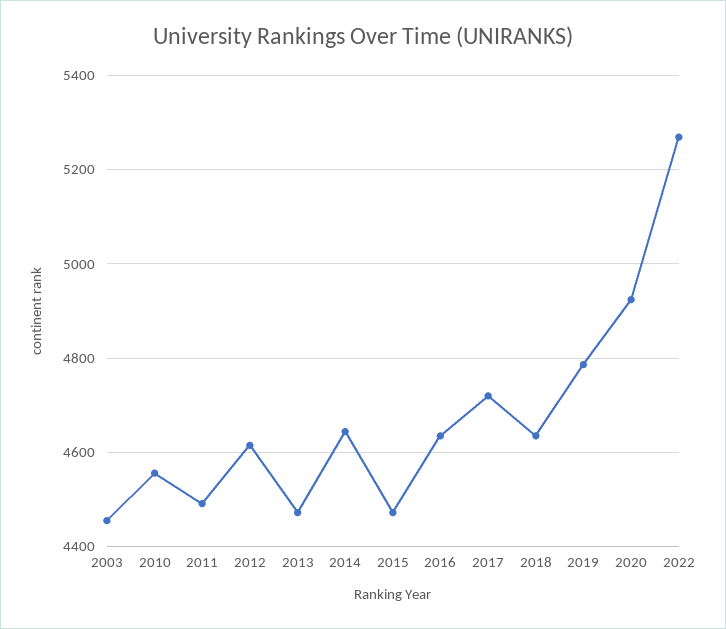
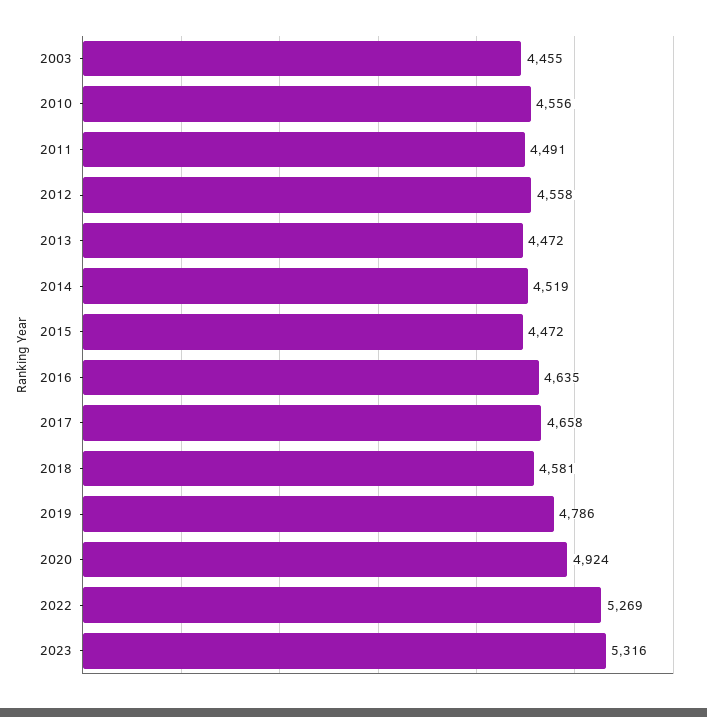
2012: 4620 -> 4558
2014: 4640 -> 4519
2017: 4720 -> 4658
2018: 4640 -> 4581
2023: none -> 5316

